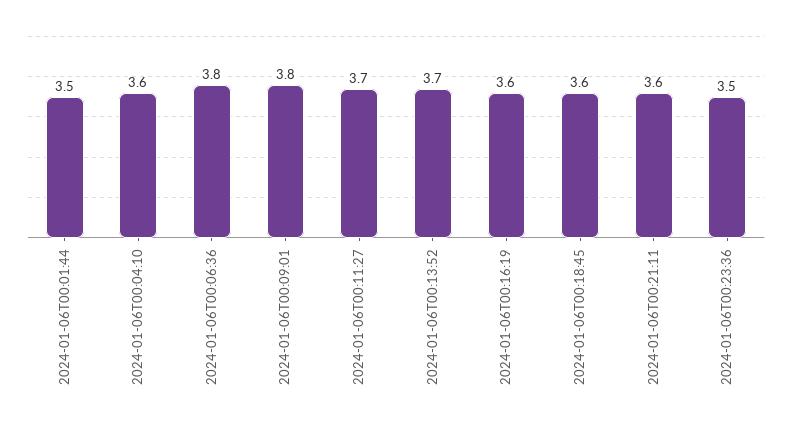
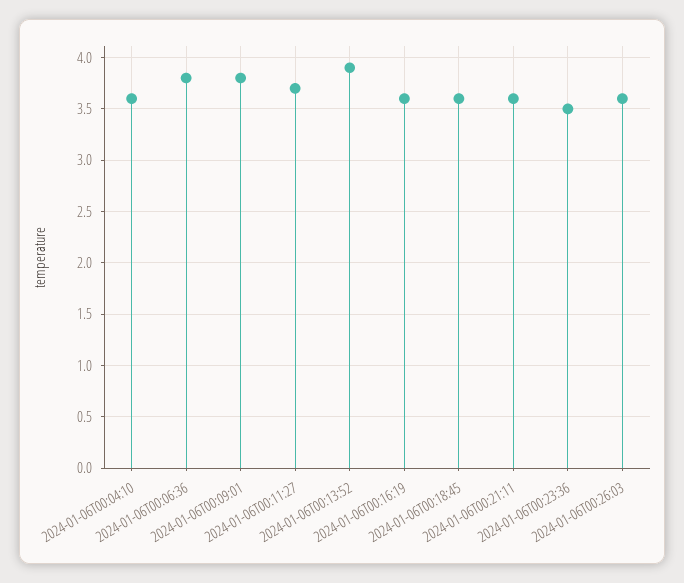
2024-01-06T00:01:44: 3.5 -> none
2024-01-06T00:13:52: 3.7 -> 3.9
2024-01-06T00:26:03: none -> 3.6

